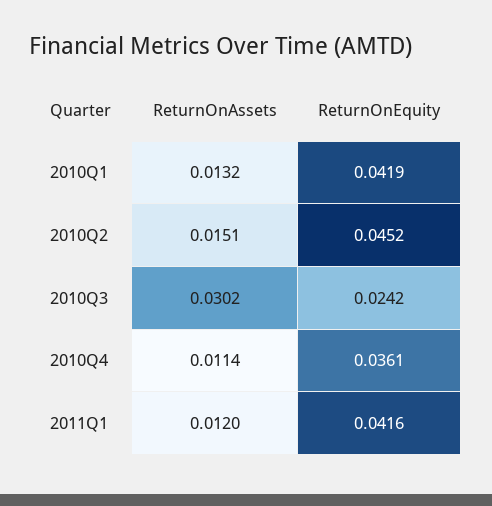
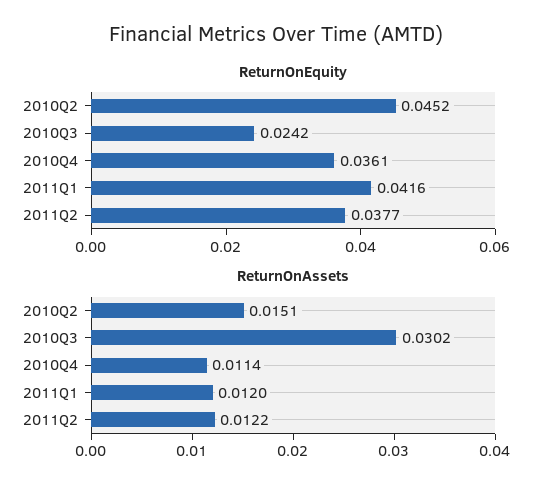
ReturnOnAssets, 2010Q1: 0.0132 -> none
ReturnOnEquity, 2010Q1: 0.0419 -> none
ReturnOnEquity, 2011Q2: none -> 0.0377
ReturnOnAssets, 2011Q2: none -> 0.0122

